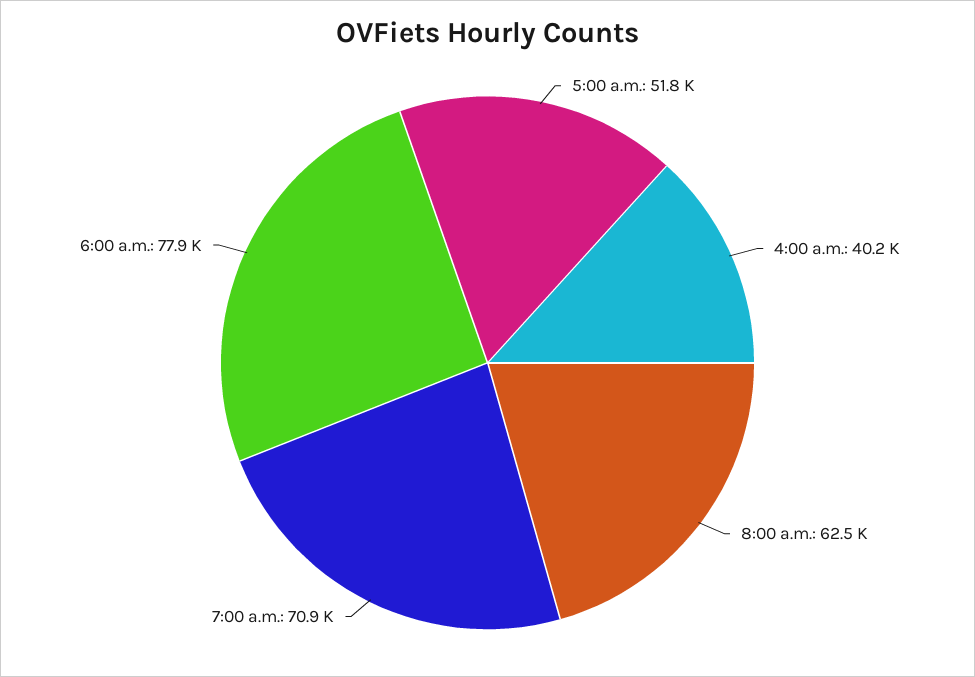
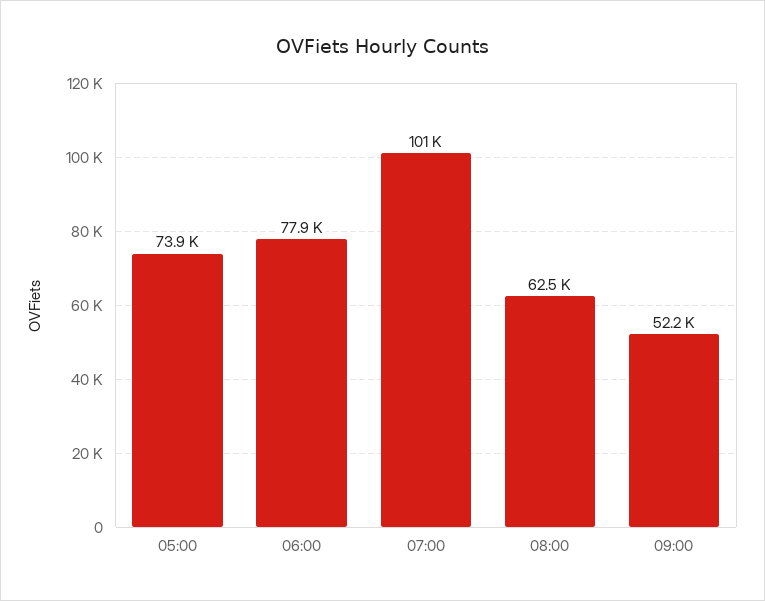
5:00 a.m.: 51800 -> 73900
4:00 a.m.: 40200 -> none
7:00 a.m.: 70900 -> 101000
09:00: none -> 52200

